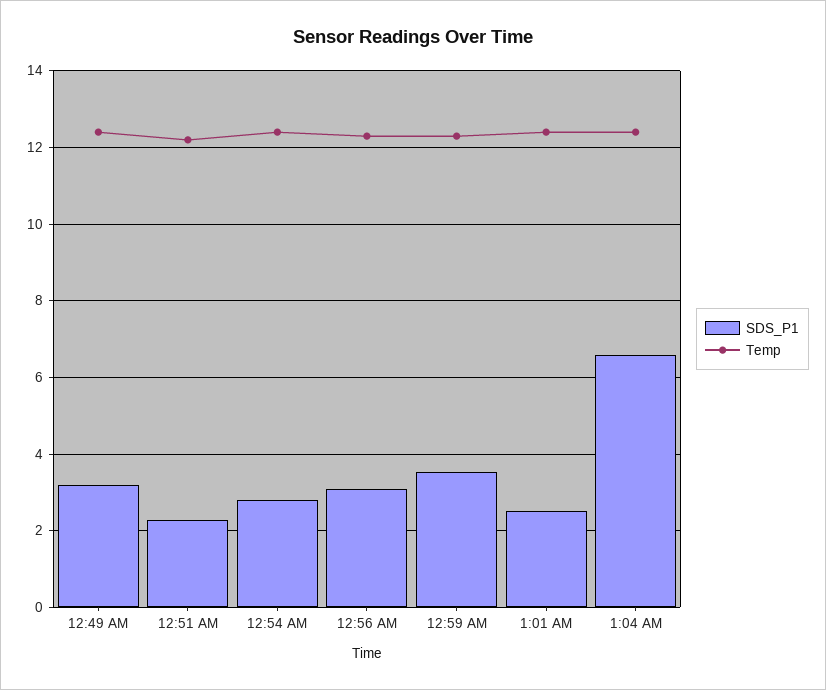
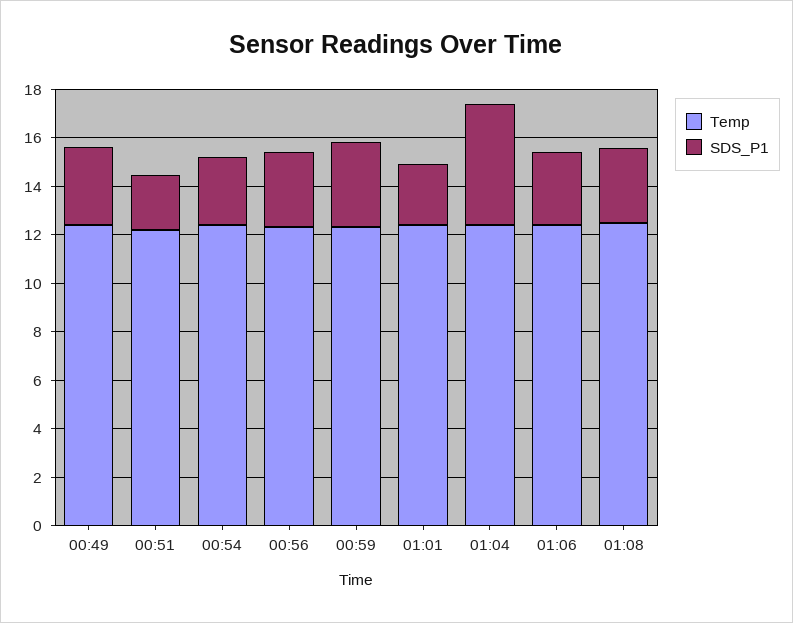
SDS_P1, 1:04 AM: 6.6 -> 5
Temp, 01:06: none -> 12.5
SDS_P1, 01:06: none -> 3
Temp, 01:08: none -> 12.5
SDS_P1, 01:08: none -> 3

